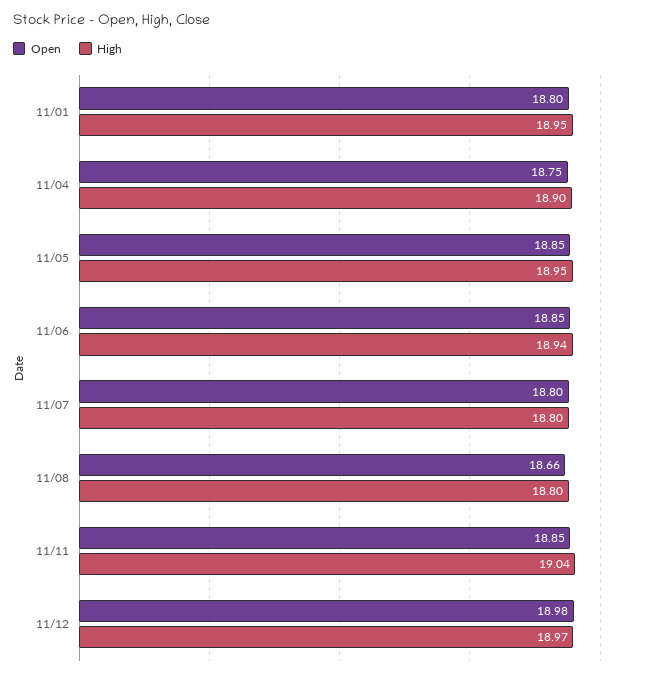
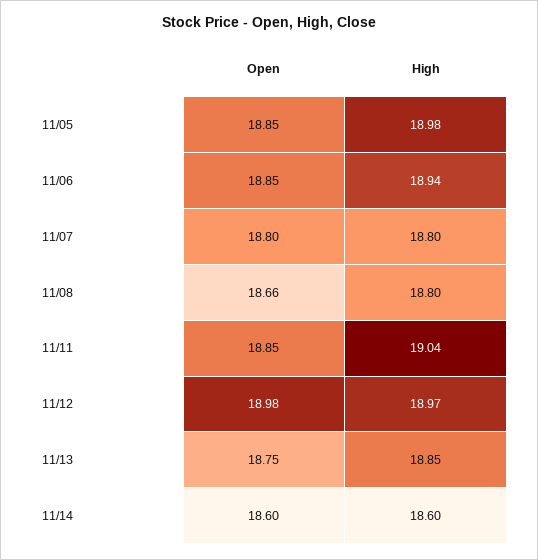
Open, 11/01: 18.8 -> none
High, 11/01: 18.95 -> none
Open, 11/04: 18.75 -> none
High, 11/04: 18.9 -> none
High, 11/05: 18.95 -> 18.98
Open, 11/13: none -> 18.75
High, 11/13: none -> 18.85
Open, 11/14: none -> 18.6
High, 11/14: none -> 18.6

